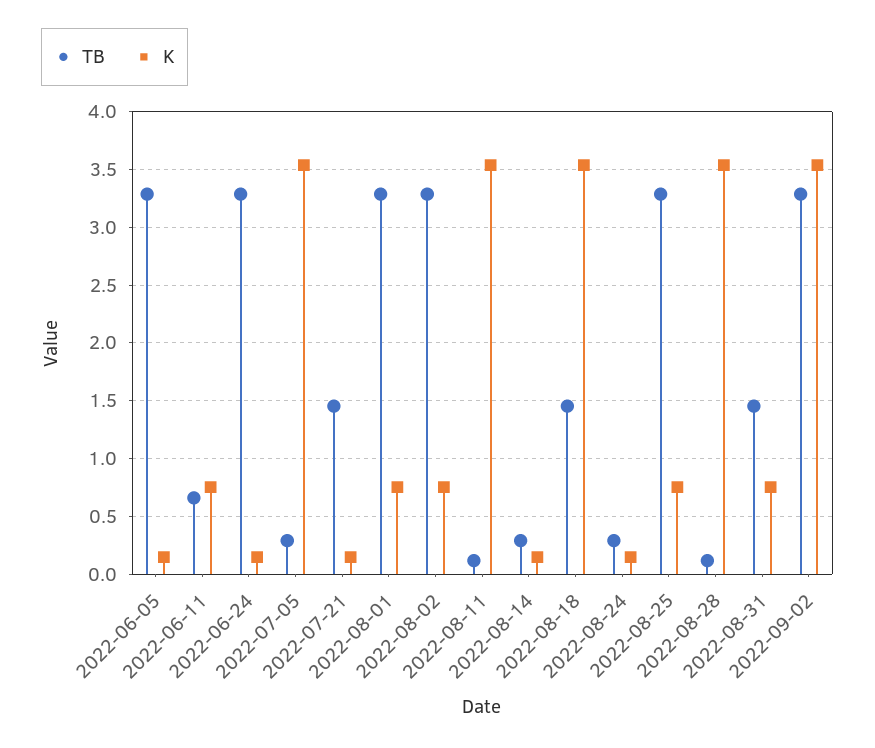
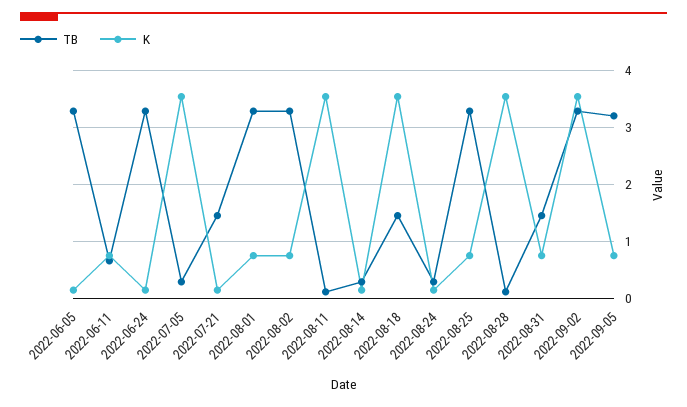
TB, 2022-09-05: none -> 3.2
K, 2022-09-05: none -> 0.8

